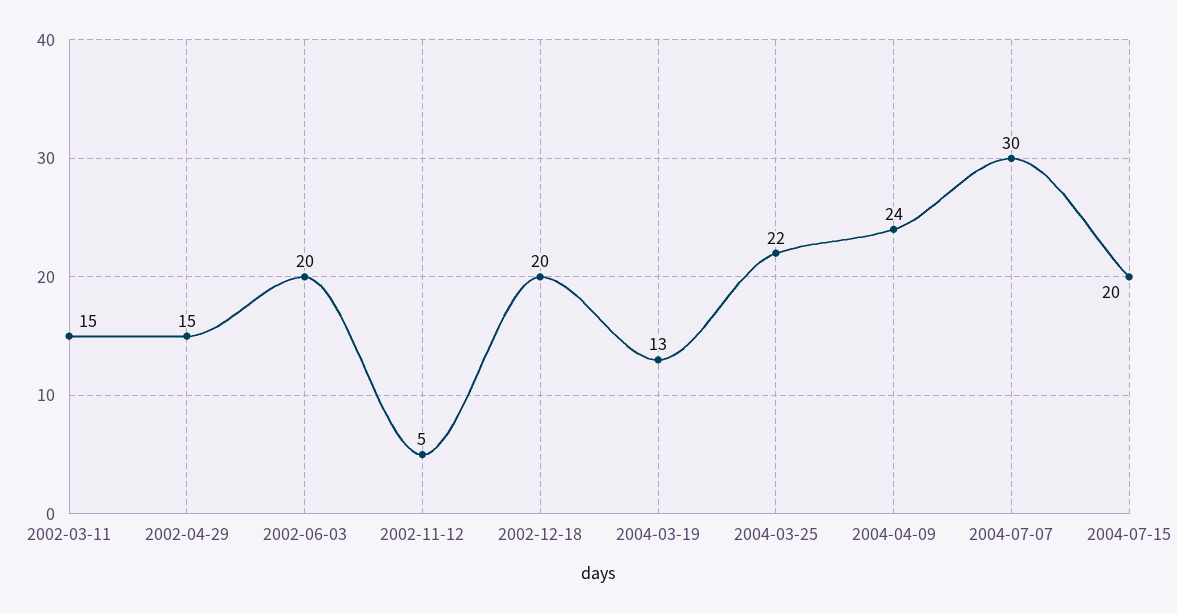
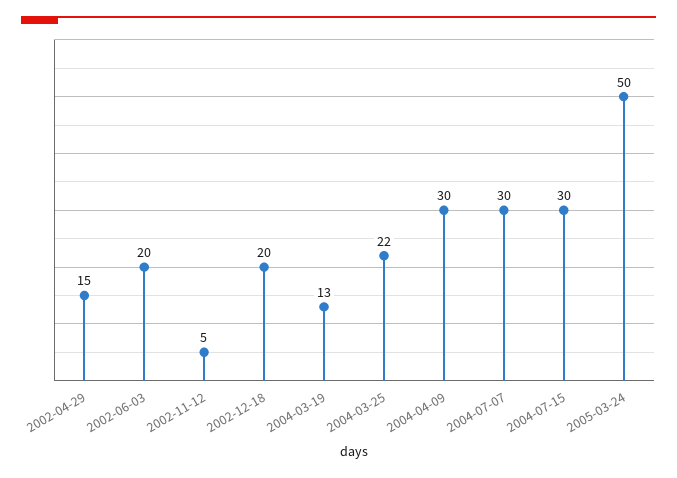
2002-03-11: 15 -> none
2004-04-09: 24 -> 30
2004-07-15: 20 -> 30
2005-03-24: none -> 50

